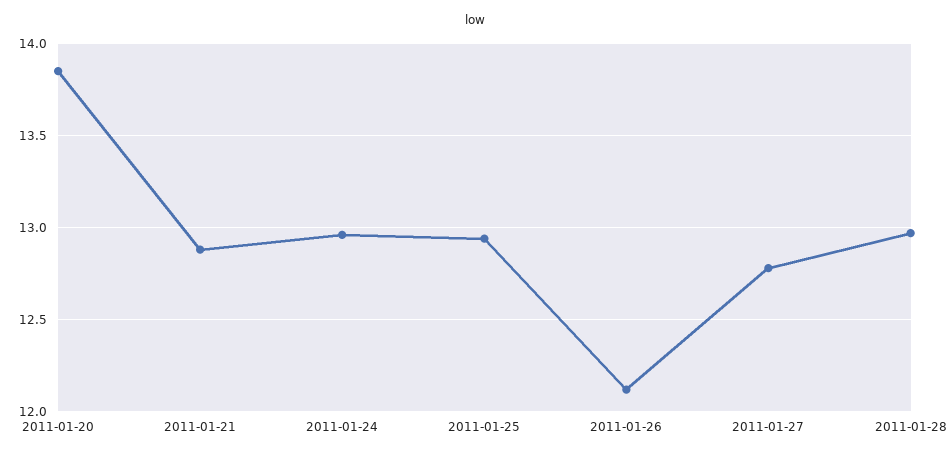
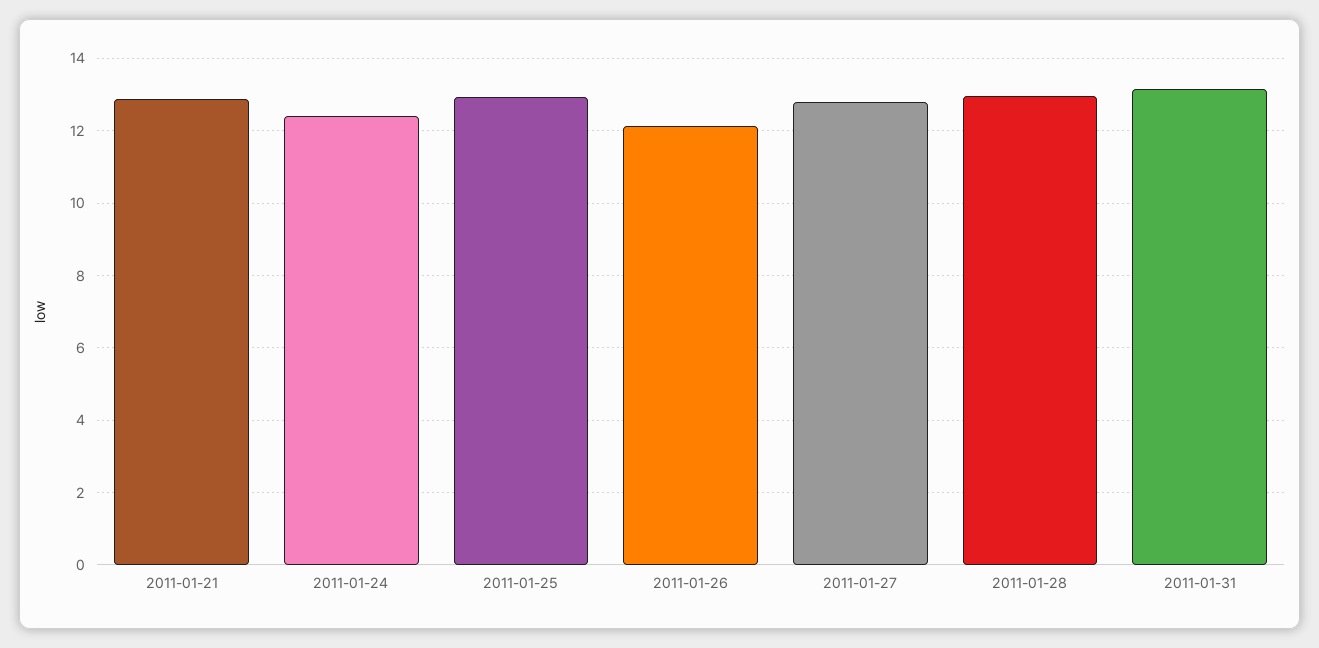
2011-01-20: 13.85 -> none
2011-01-24: 12.95 -> 12.4
2011-01-31: none -> 13.2

